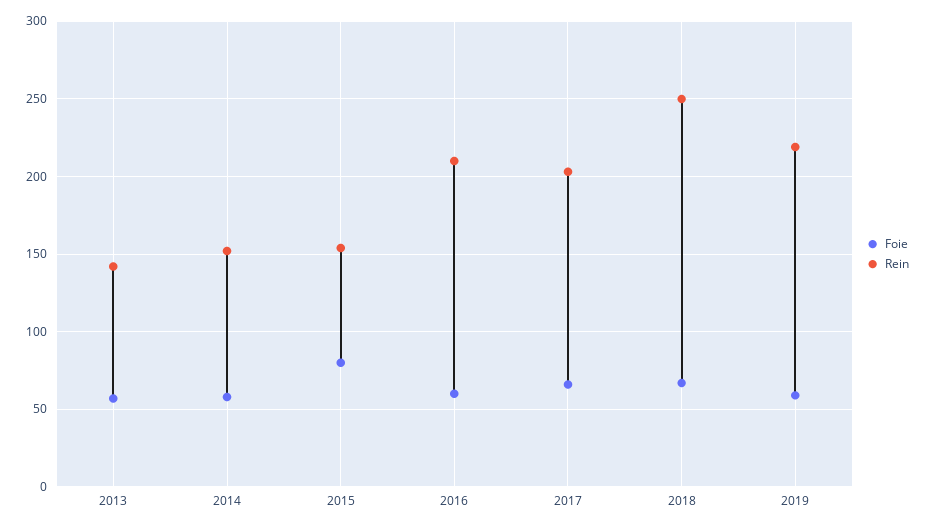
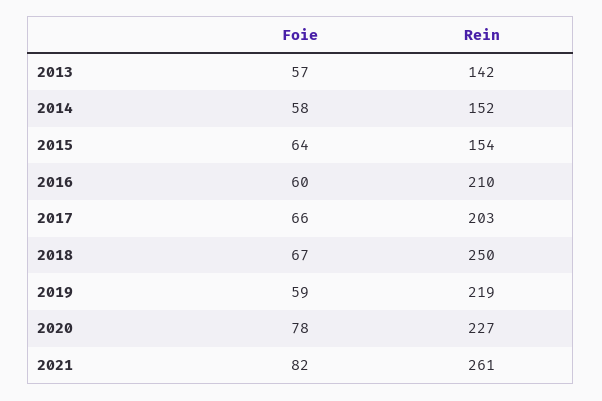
Foie, 2015: 80 -> 64
Foie, 2020: none -> 78
Rein, 2020: none -> 227
Foie, 2021: none -> 82
Rein, 2021: none -> 261

